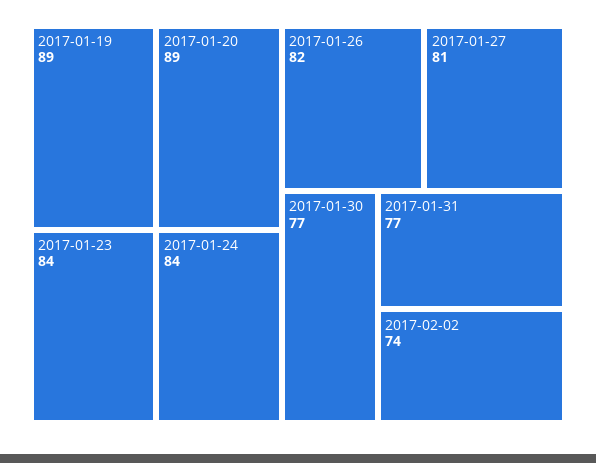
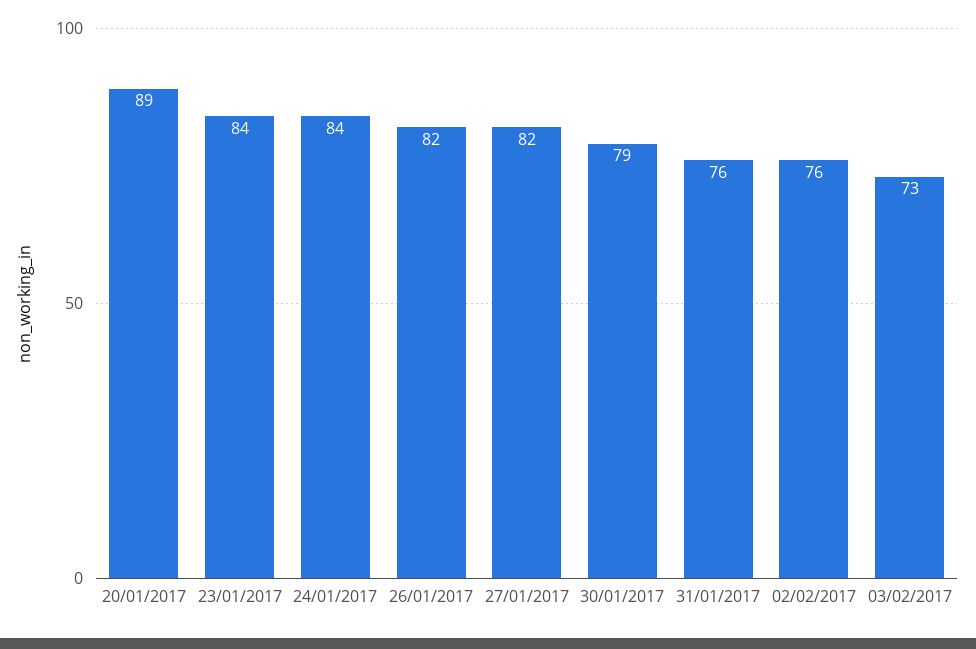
2017-01-19: 89 -> none
2017-01-27: 81 -> 82
2017-01-30: 77 -> 79
2017-01-31: 77 -> 76
2017-02-02: 74 -> 76
03/02/2017: none -> 73

